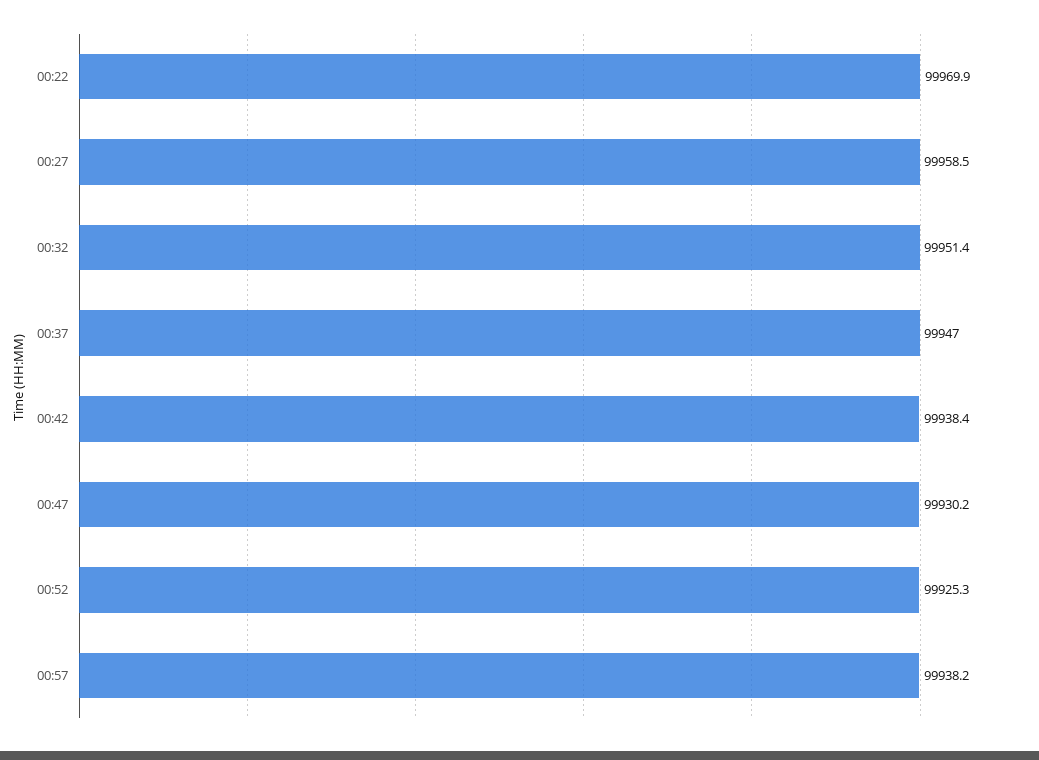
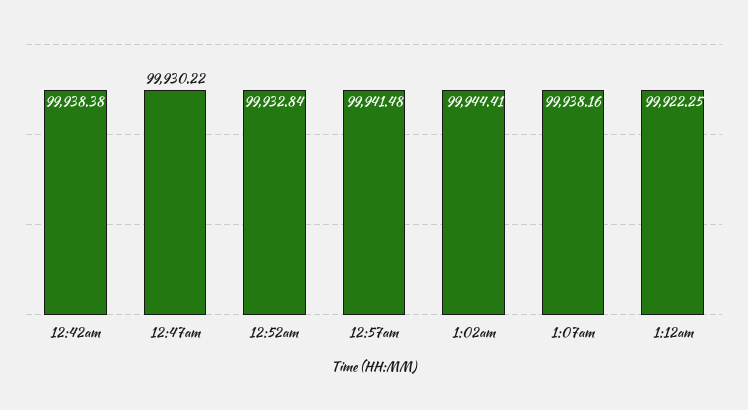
00:22: 99969.9 -> none
00:27: 99958.5 -> none
00:32: 99951.4 -> none
00:37: 99947 -> none
00:52: 99925.3 -> 99932.84
00:57: 99938.2 -> 99941.48
1:02am: none -> 99944.41
1:07am: none -> 99938.16
1:12am: none -> 99922.25

